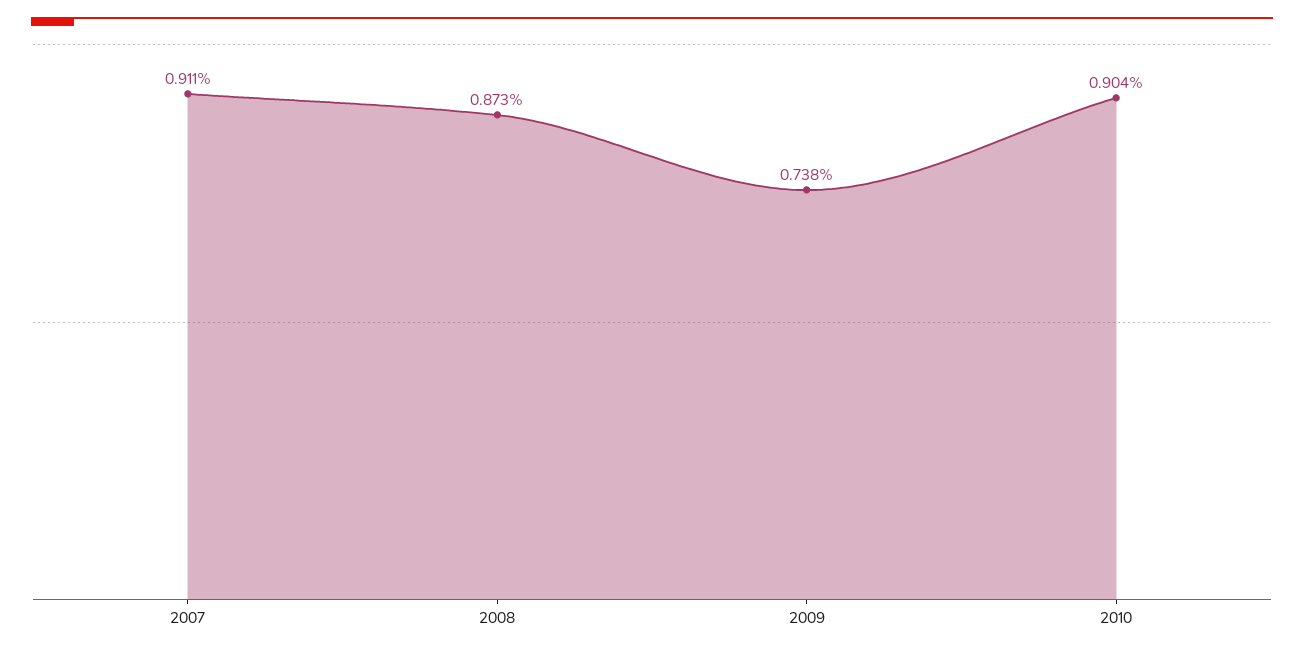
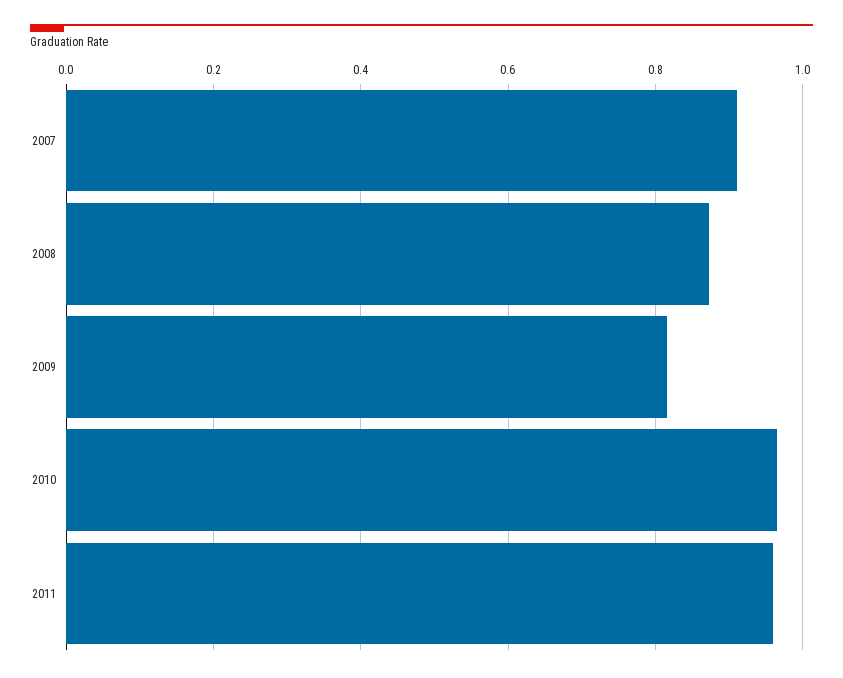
2009: 0.738 -> 0.82
2010: 0.904 -> 0.96
2011: none -> 0.96

